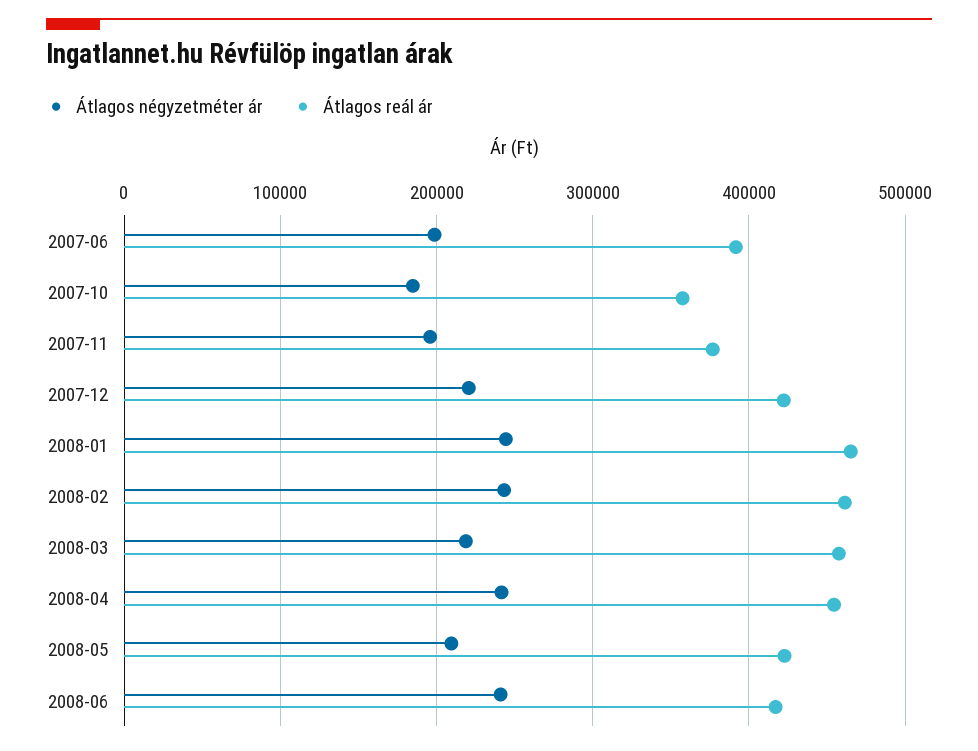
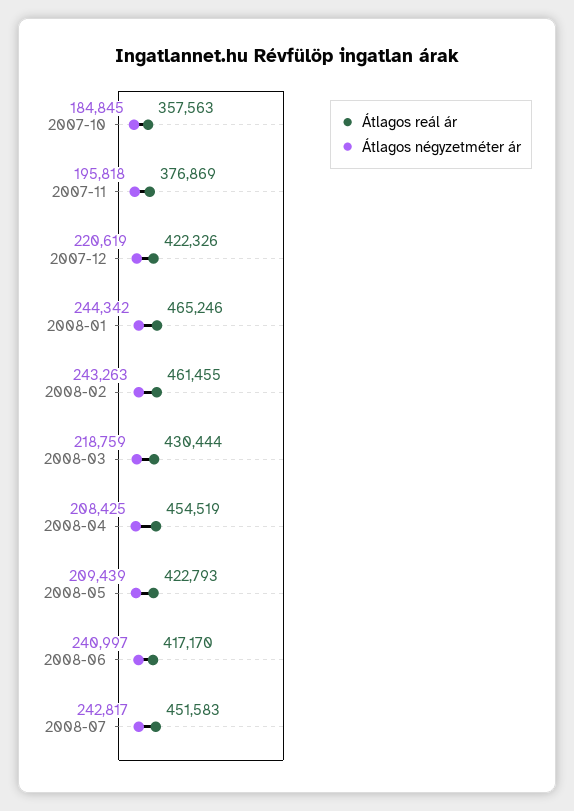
Átlagos négyzetméter ár, 2007-06: 200000 -> none
Átlagos reál ár, 2007-06: 390000 -> none
Átlagos reál ár, 2008-03: 460000 -> 430444
Átlagos négyzetméter ár, 2008-04: 240000 -> 208425
Átlagos reál ár, 2008-07: none -> 451583
Átlagos négyzetméter ár, 2008-07: none -> 242817

